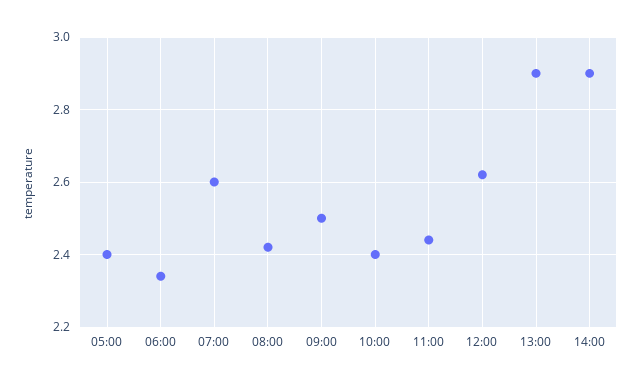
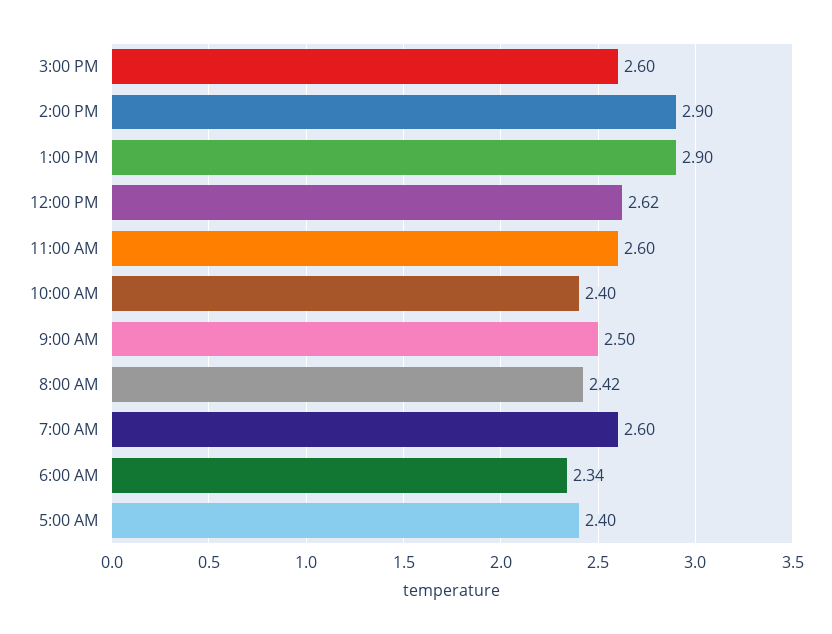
11:00: 2.45 -> 2.6
3:00 PM: none -> 2.6

